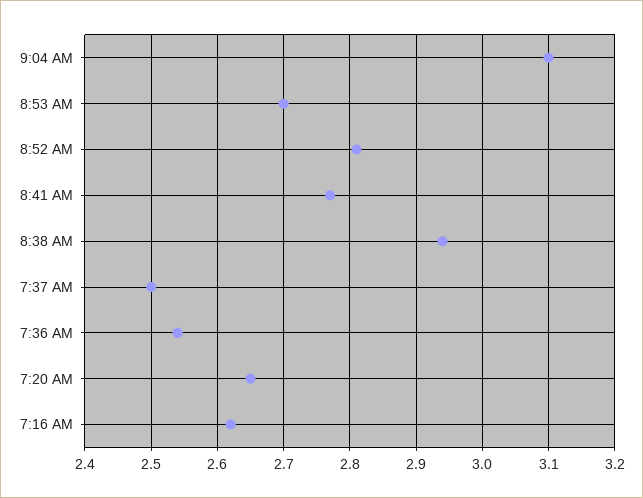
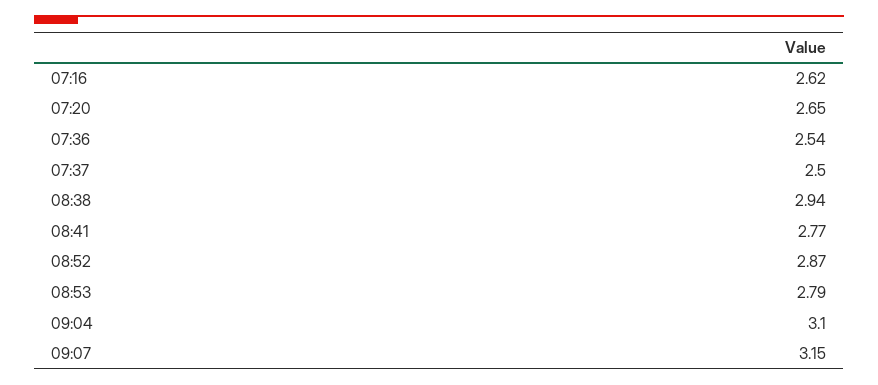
8:53 AM: 2.7 -> 2.79
8:52 AM: 2.81 -> 2.87
09:07: none -> 3.15

